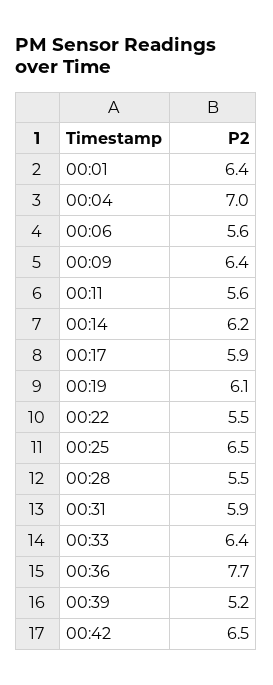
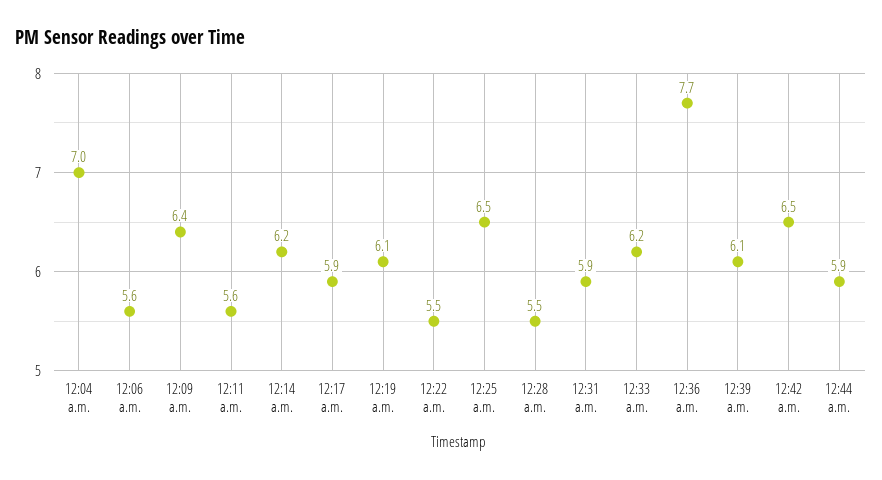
00:01: 6.4 -> none
00:33: 6.4 -> 6.2
00:39: 5.2 -> 6.1
12:44 a.m.: none -> 5.9

